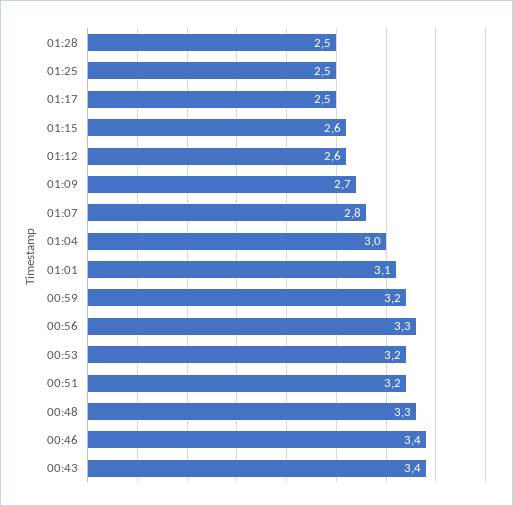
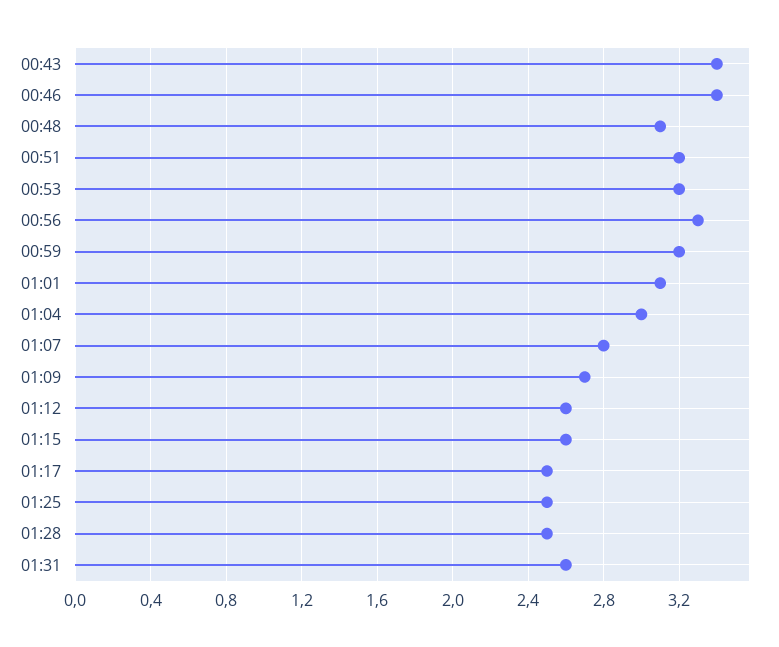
00:48: 3.3 -> 3.1
01:31: none -> 2.6

